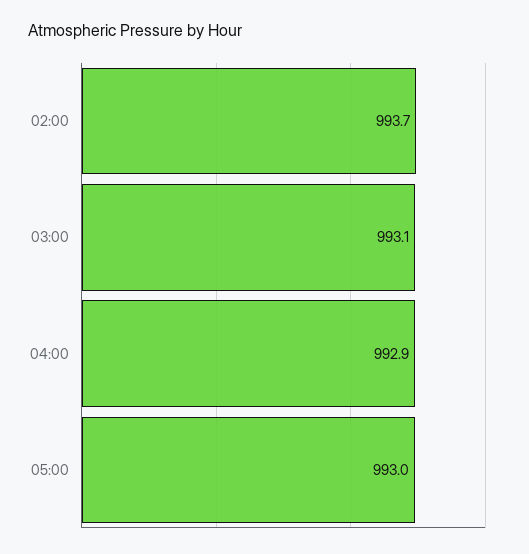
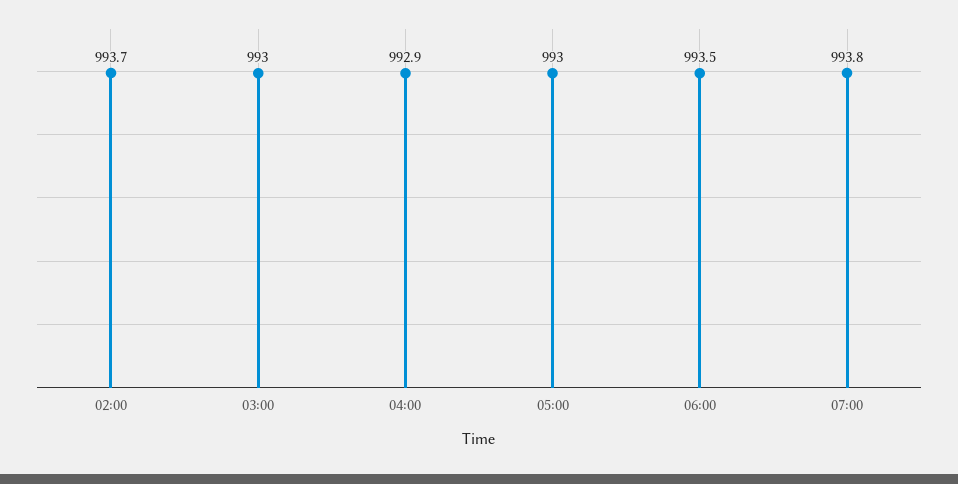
03:00: 993.1 -> 993
06:00: none -> 993.5
07:00: none -> 993.8

